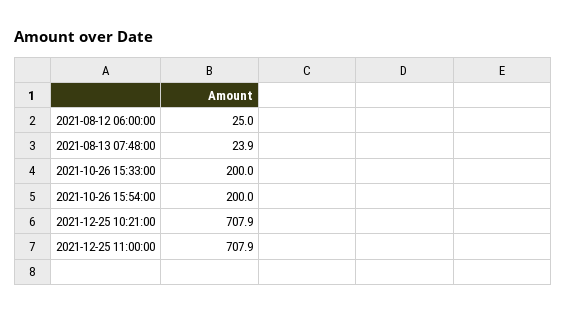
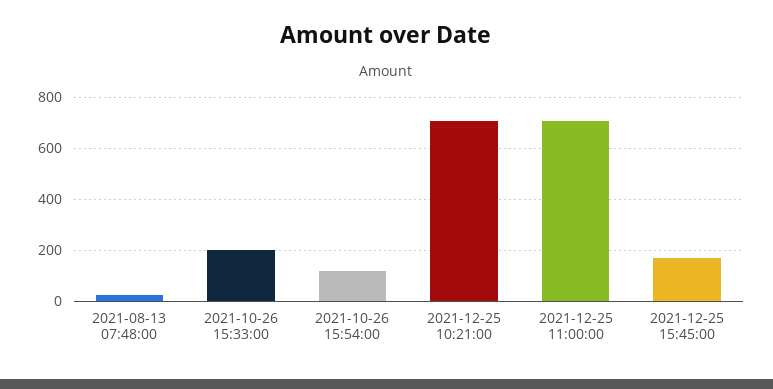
2021-08-12 06:00:00: 25 -> none
2021-10-26 15:54:00: 200 -> 125
2021-12-25 15:45:00: none -> 175

